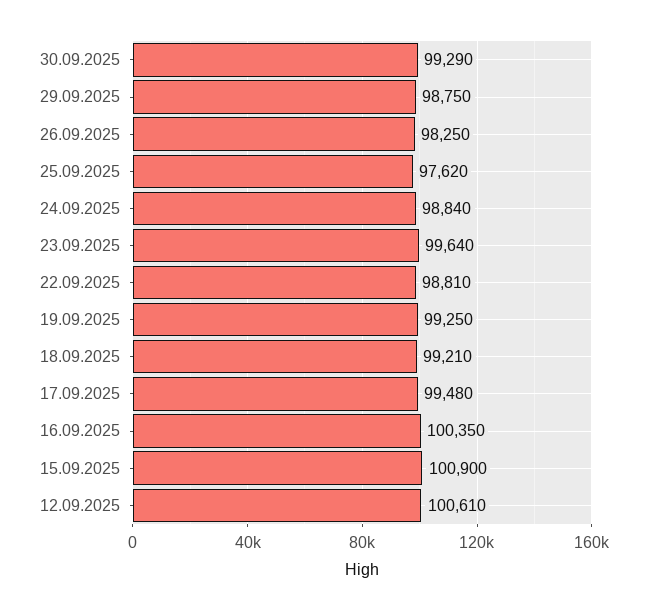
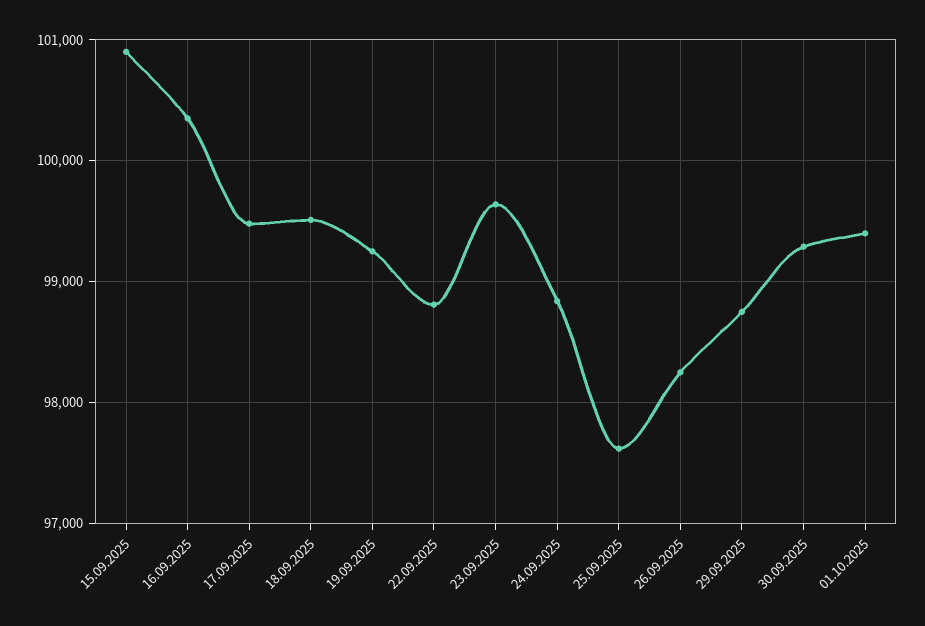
18.09.2025: 99210 -> 99500
12.09.2025: 100610 -> none
01.10.2025: none -> 99400

